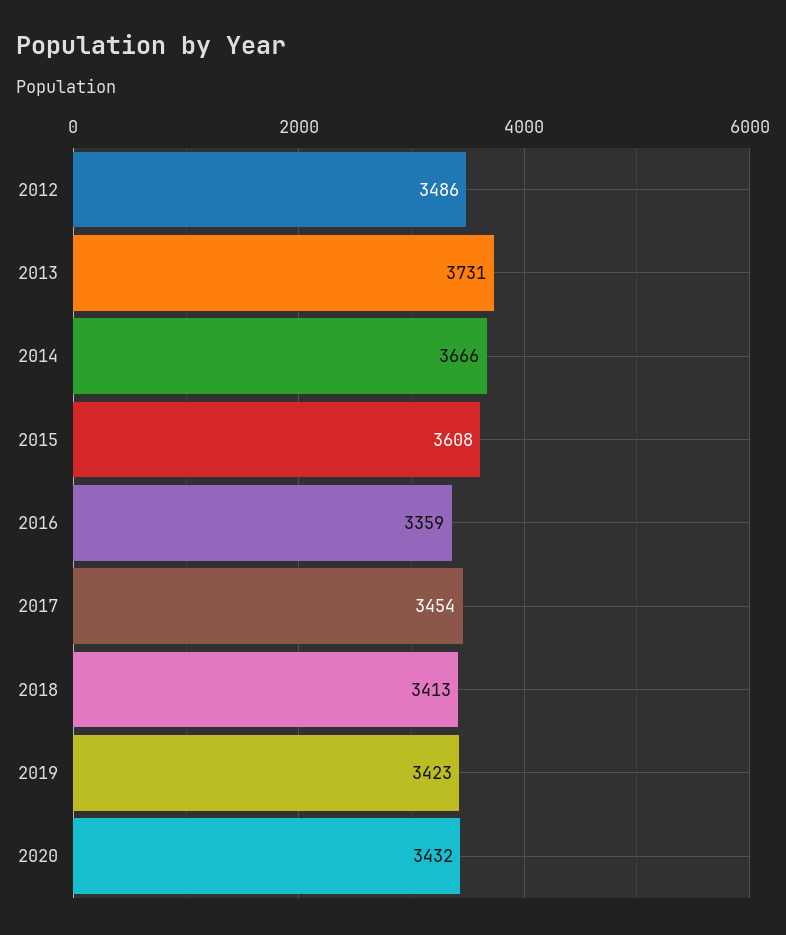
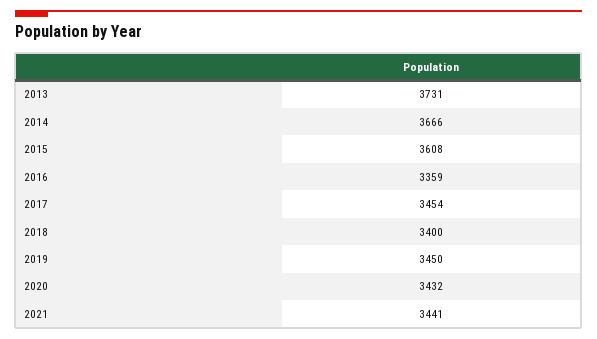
2012: 3486 -> none
2018: 3413 -> 3400
2019: 3423 -> 3450
2021: none -> 3441

